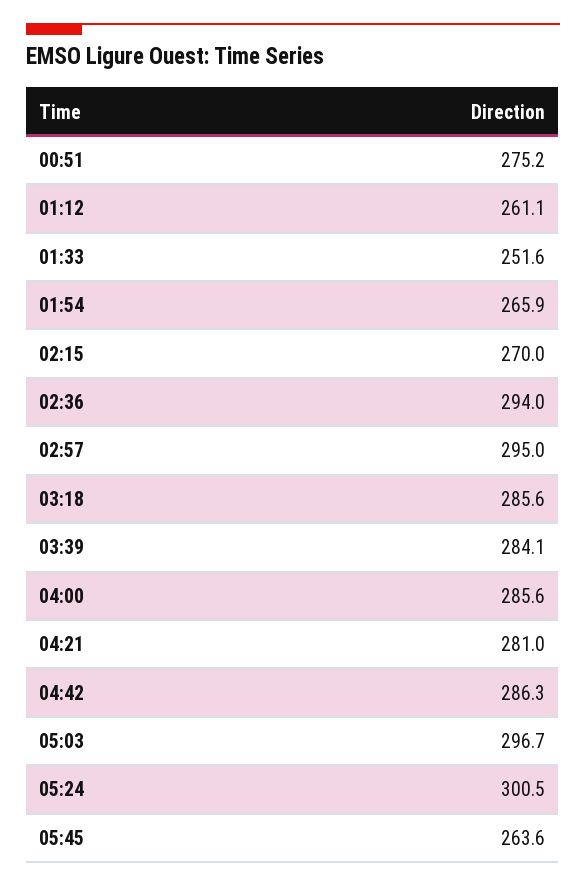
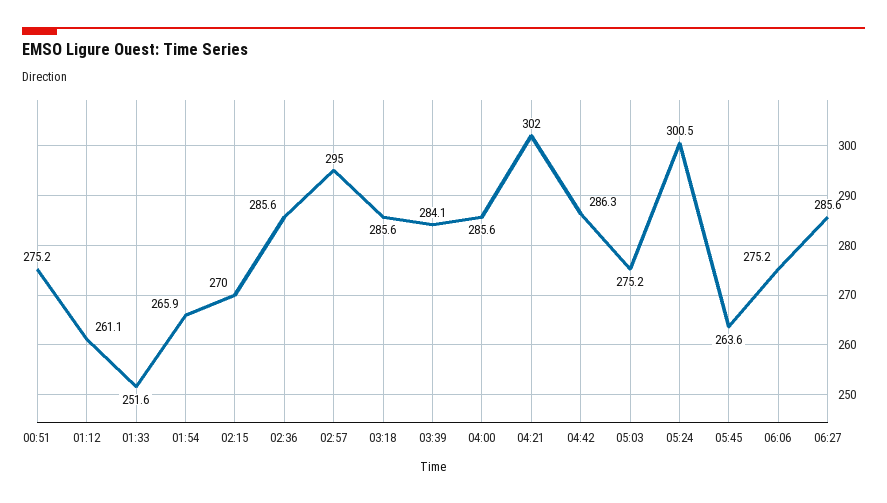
02:36: 294 -> 285.6
04:21: 281 -> 302
05:03: 296.7 -> 275.2
06:06: none -> 275.2
06:27: none -> 285.6

